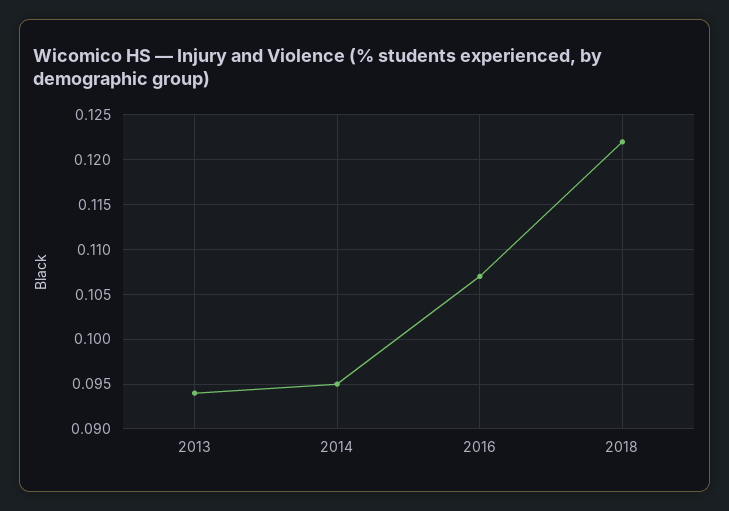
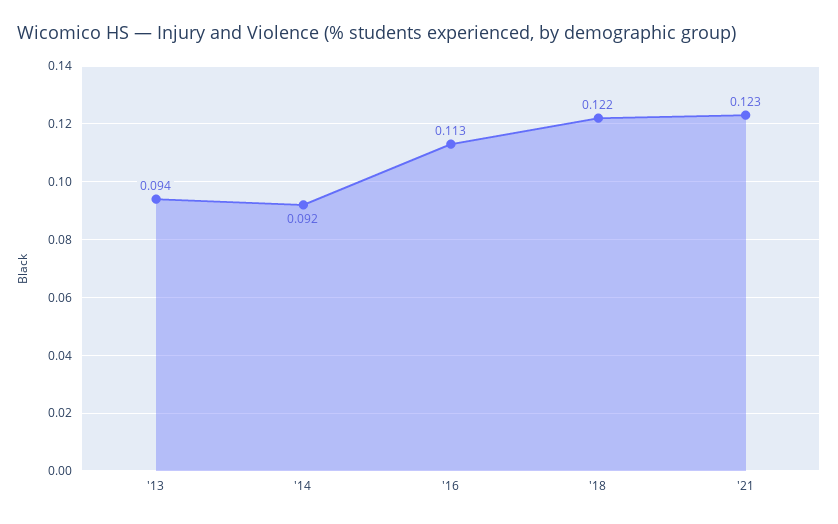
2014: 0.095 -> 0.092
2016: 0.107 -> 0.113
'21: none -> 0.123

